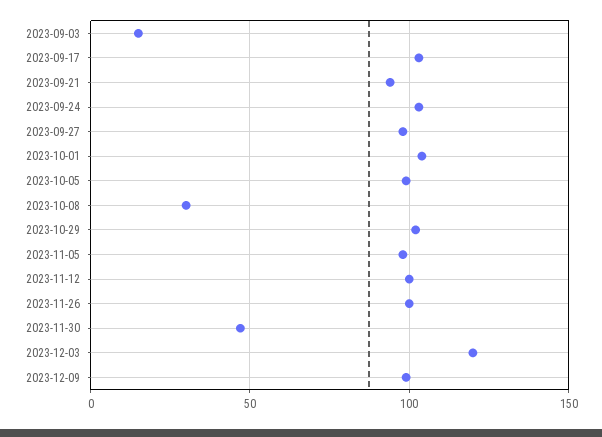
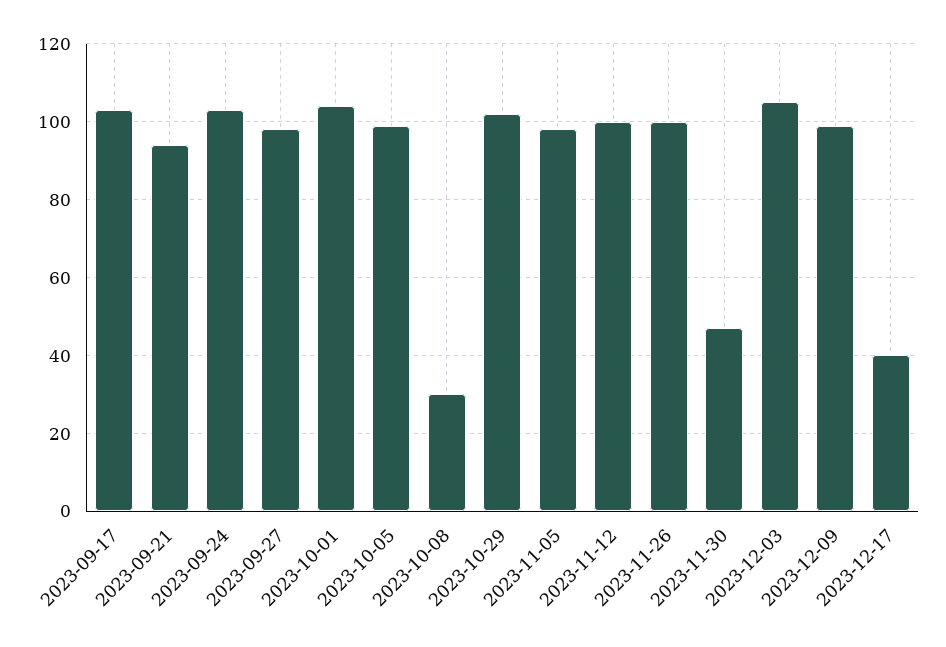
2023-09-03: 15 -> none
2023-12-03: 120 -> 105
2023-12-17: none -> 40

